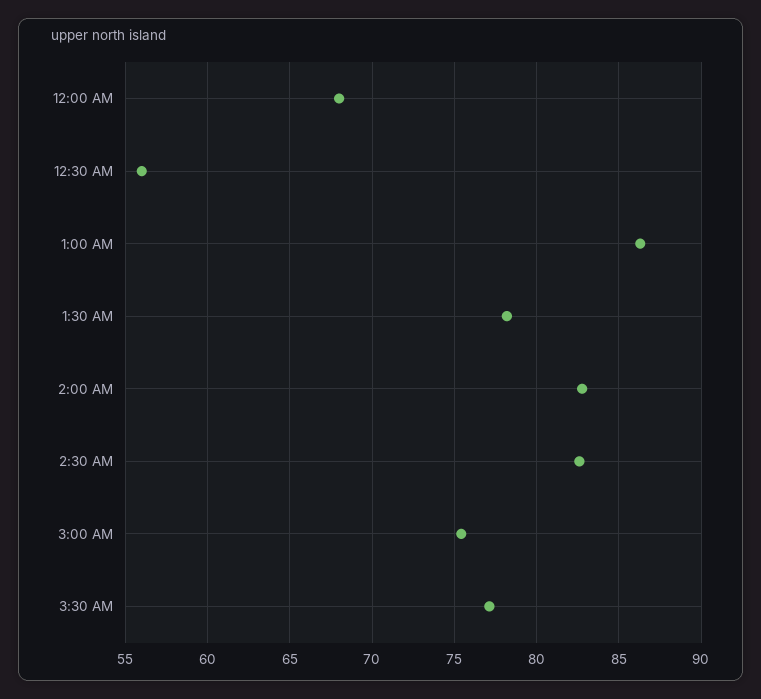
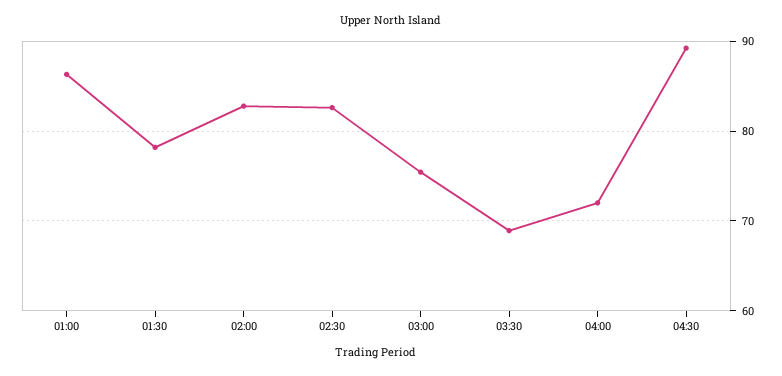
12:00 AM: 68 -> none
12:30 AM: 56 -> none
3:30 AM: 77 -> 69
04:00: none -> 72
04:30: none -> 89

